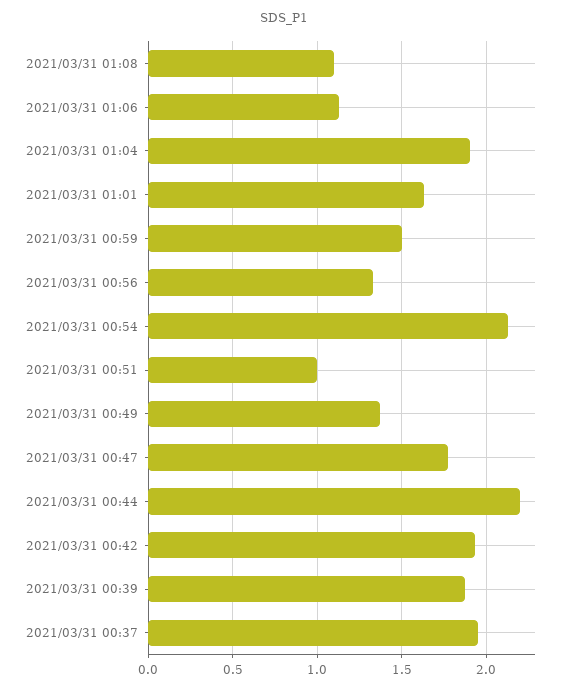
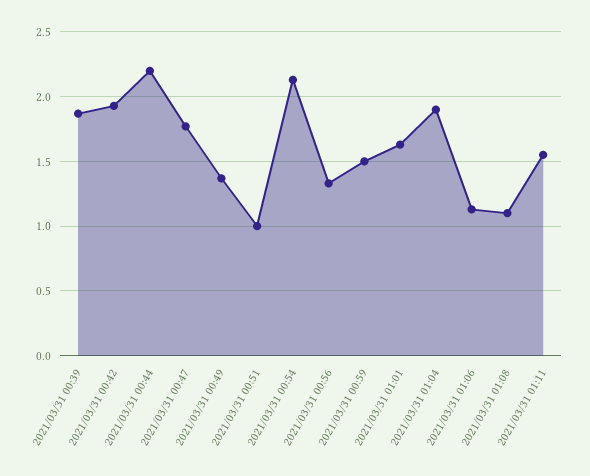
2021/03/31 00:37: 1.95 -> none
2021/03/31 01:11: none -> 1.55

